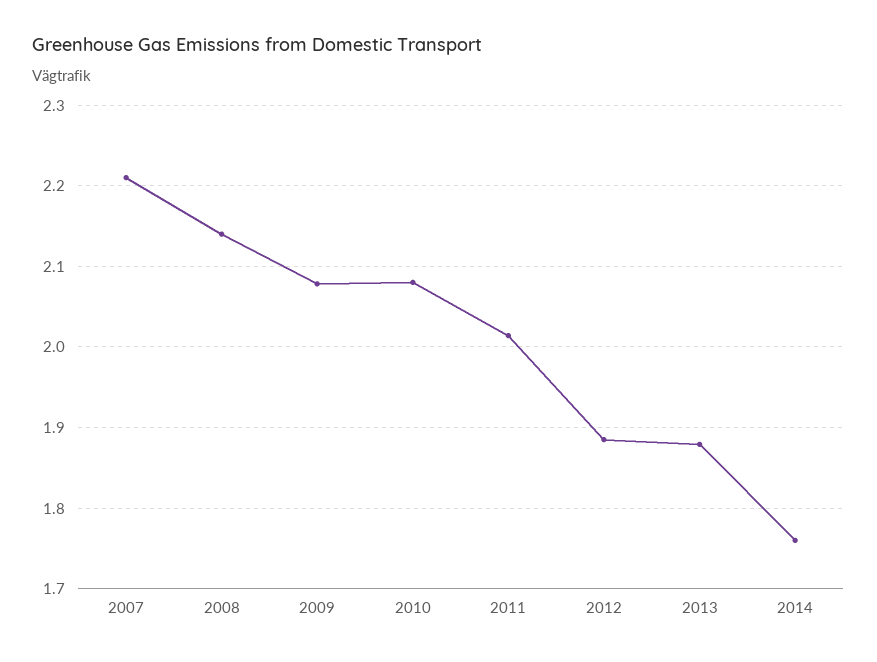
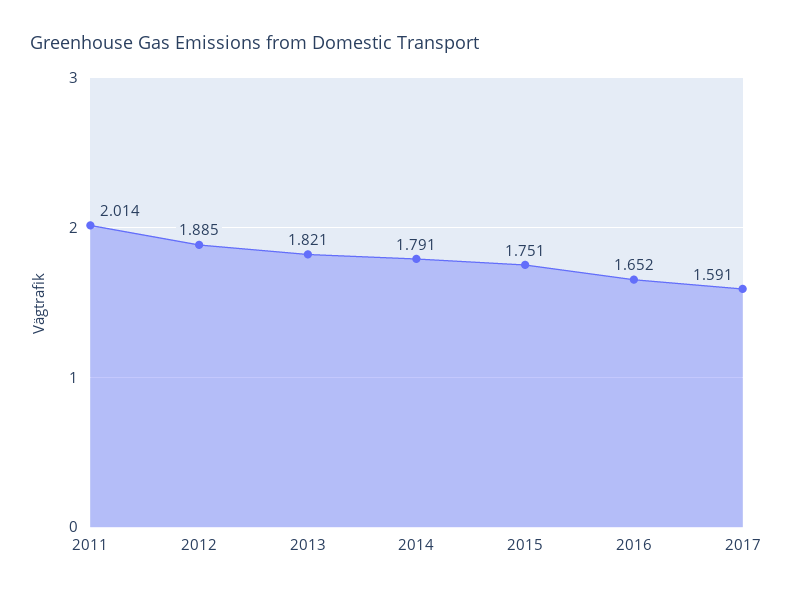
2007: 2.21 -> none
2008: 2.14 -> none
2009: 2.08 -> none
2010: 2.08 -> none
2013: 1.88 -> 1.821
2014: 1.76 -> 1.791
2015: none -> 1.751
2016: none -> 1.652
2017: none -> 1.591

